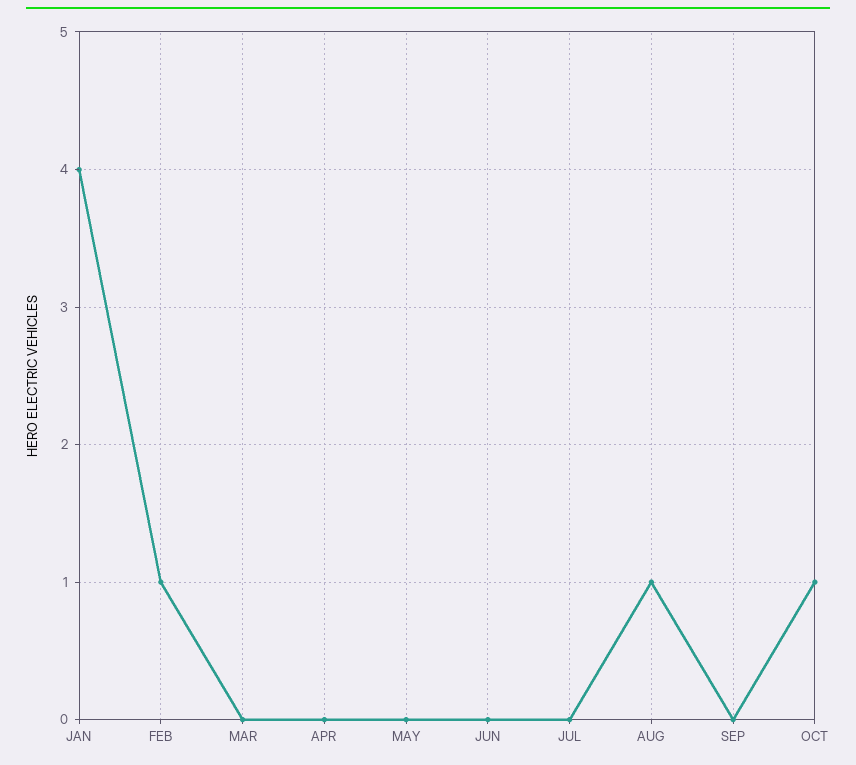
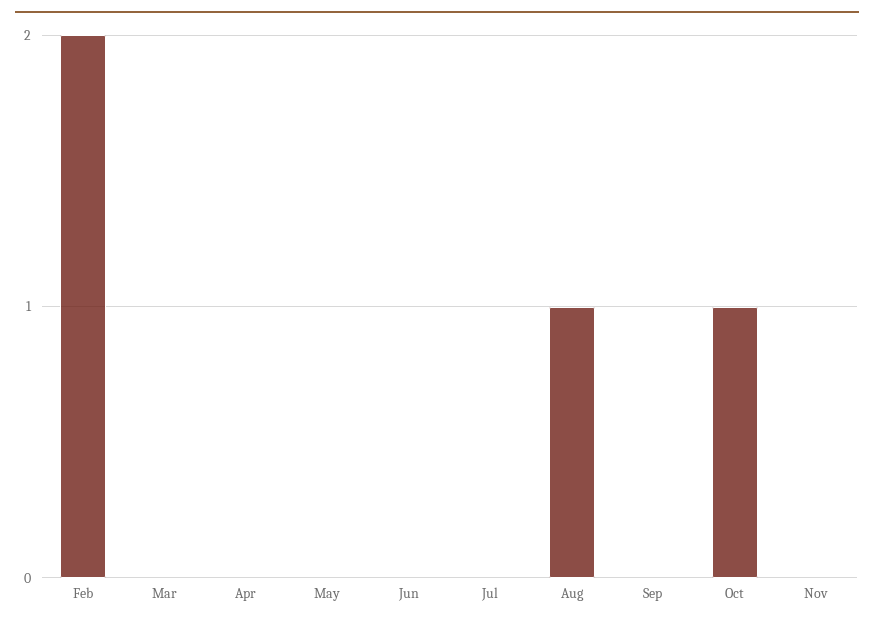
JAN: 4 -> none
FEB: 1 -> 2
Nov: none -> 0

